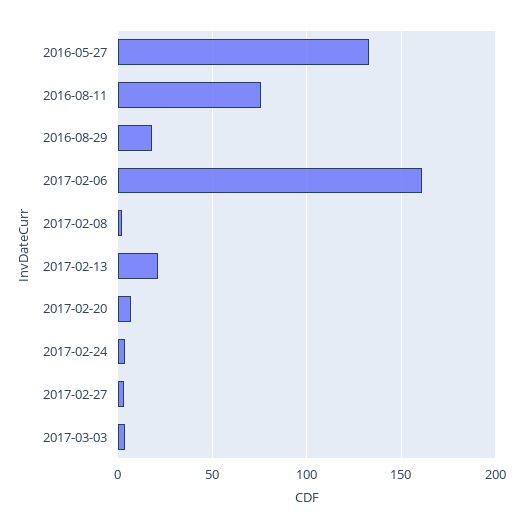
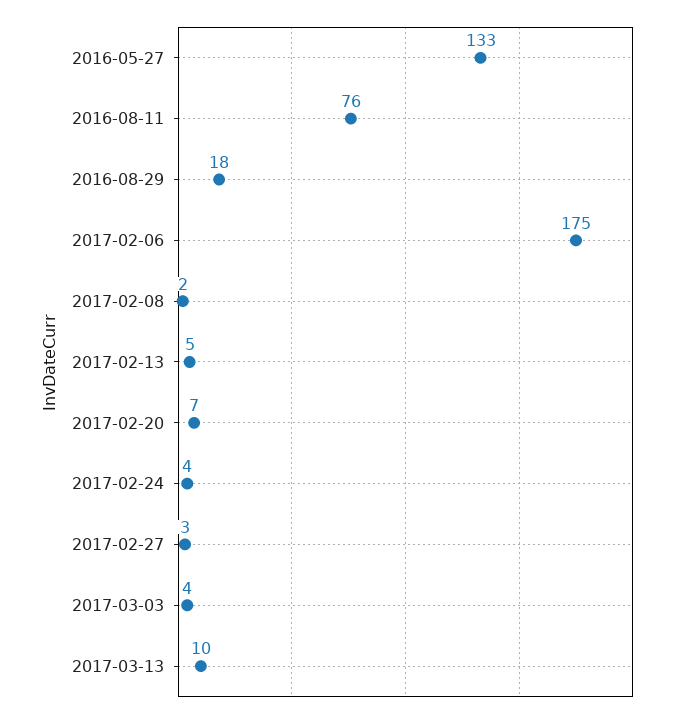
2017-02-06: 160 -> 175
2017-02-13: 20 -> 5
2017-03-13: none -> 10

